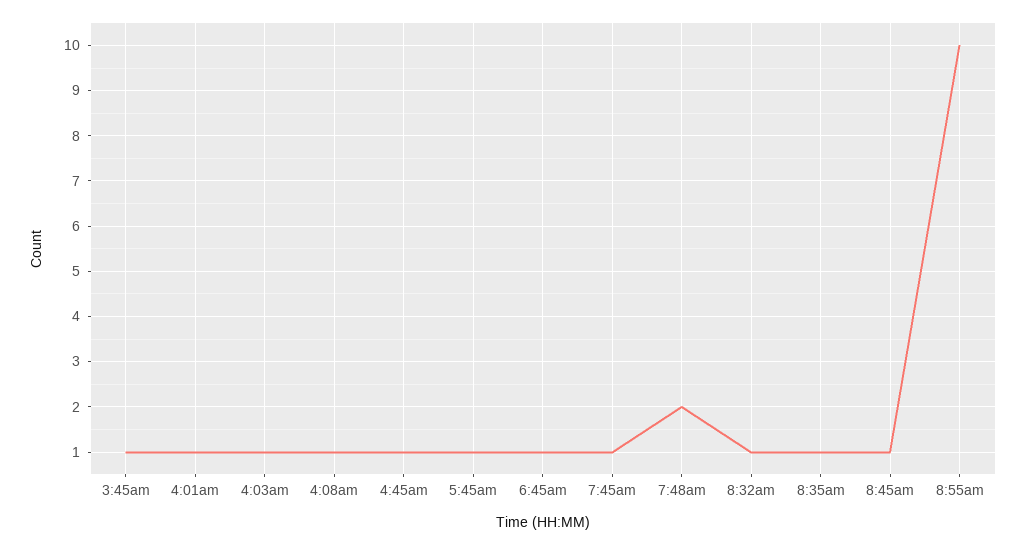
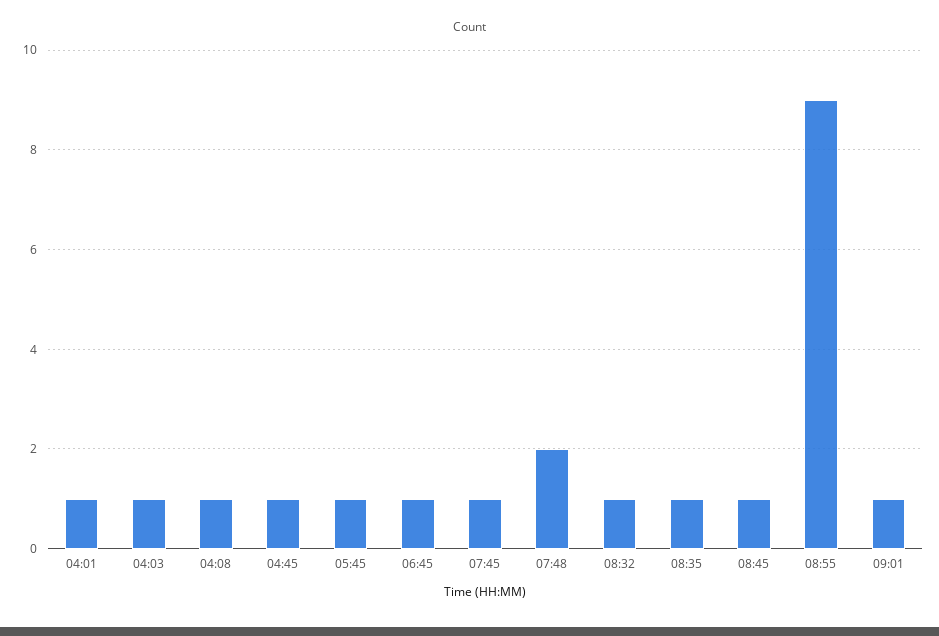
3:45am: 1 -> none
8:55am: 10 -> 9
09:01: none -> 1

